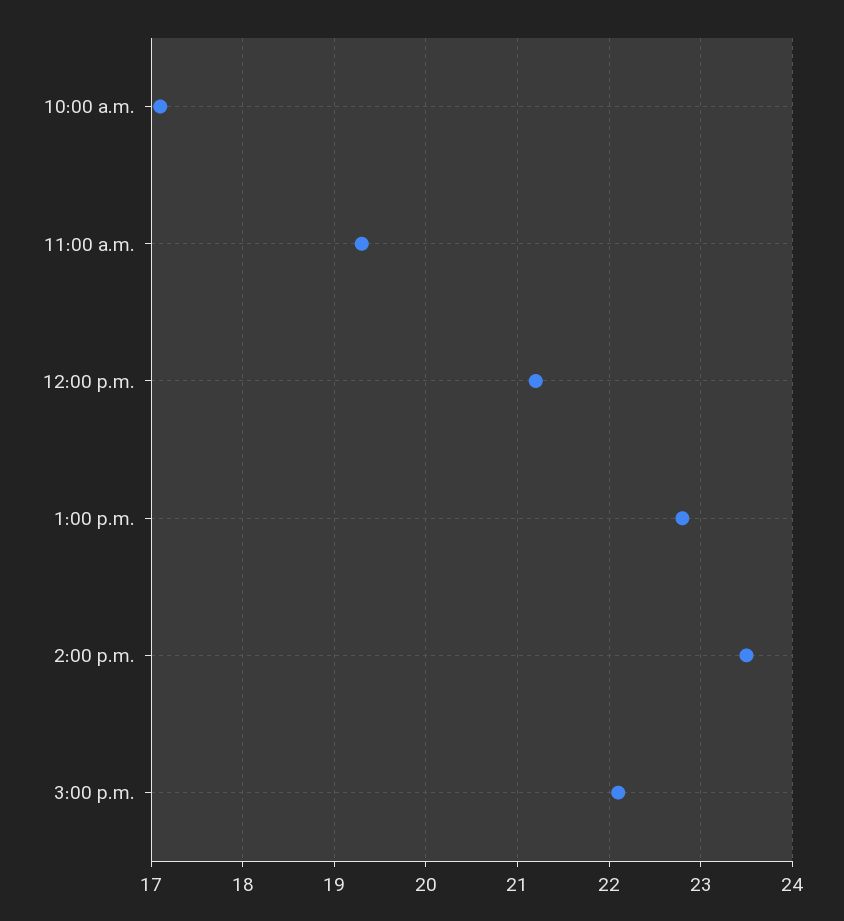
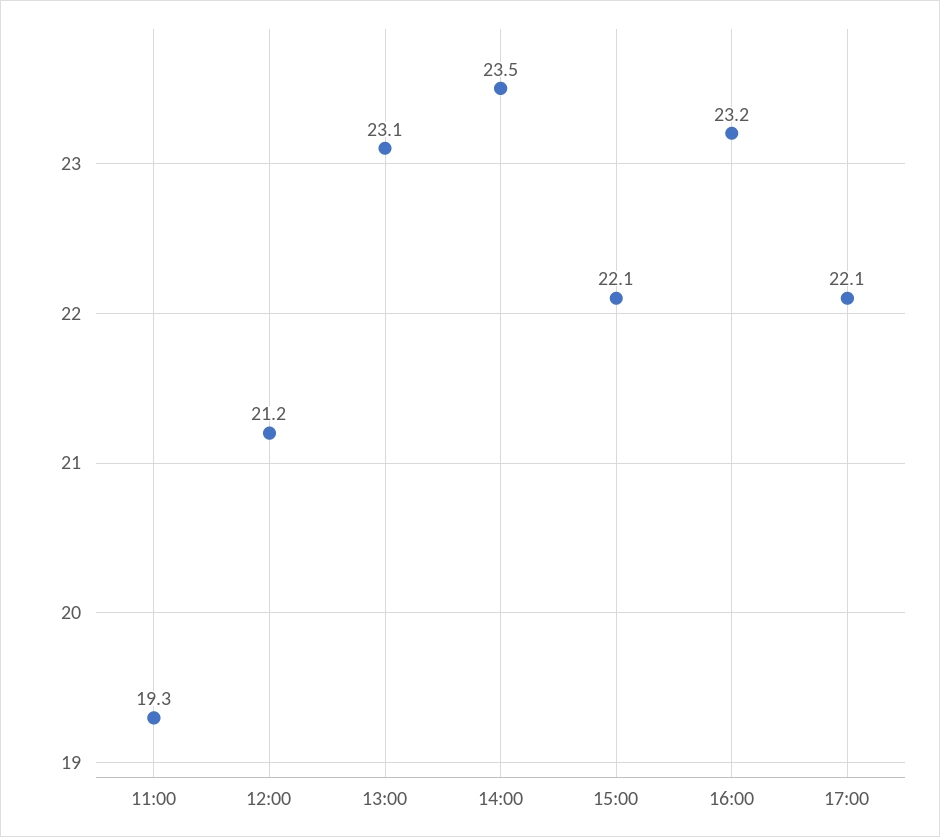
10:00 a.m.: 17.1 -> none
1:00 p.m.: 22.8 -> 23.1
16:00: none -> 23.2
17:00: none -> 22.1

